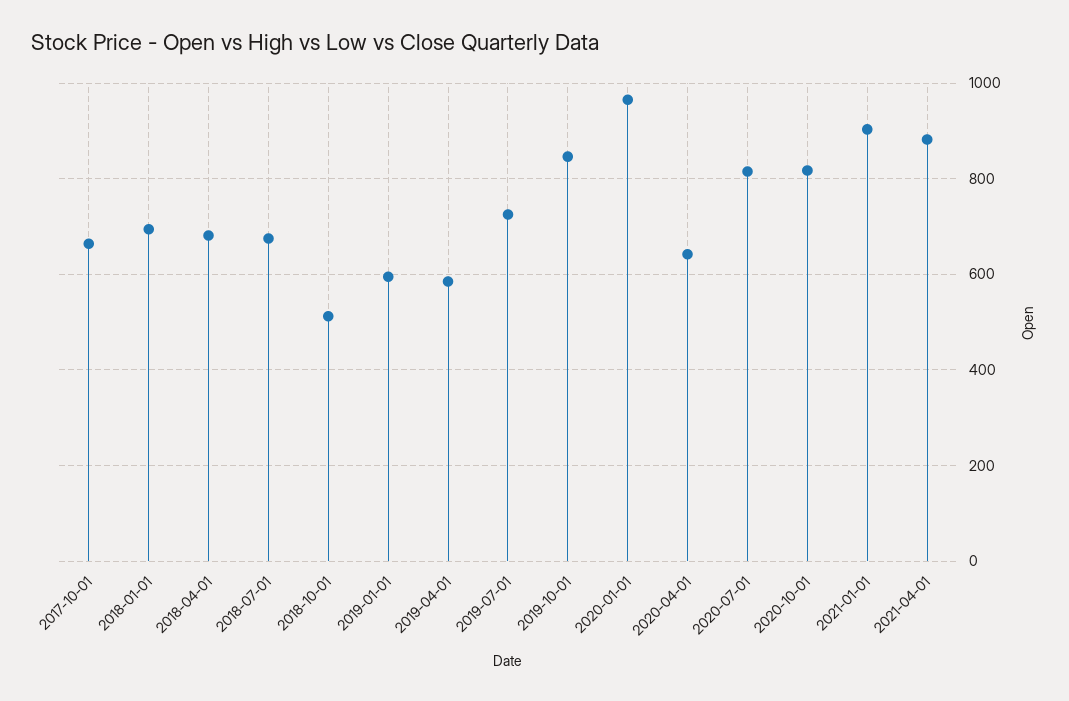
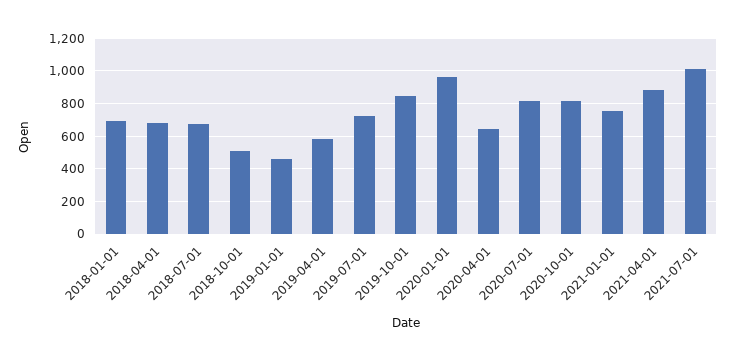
2017-10-01: 660 -> none
2019-01-01: 600 -> 450
2021-01-01: 900 -> 750
2021-07-01: none -> 1000

